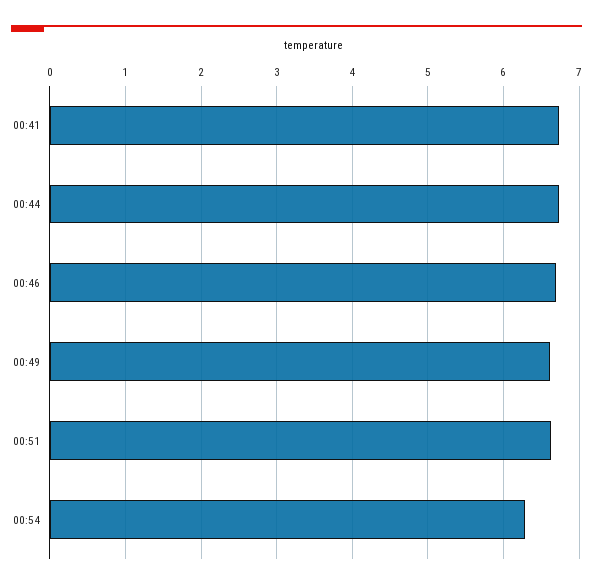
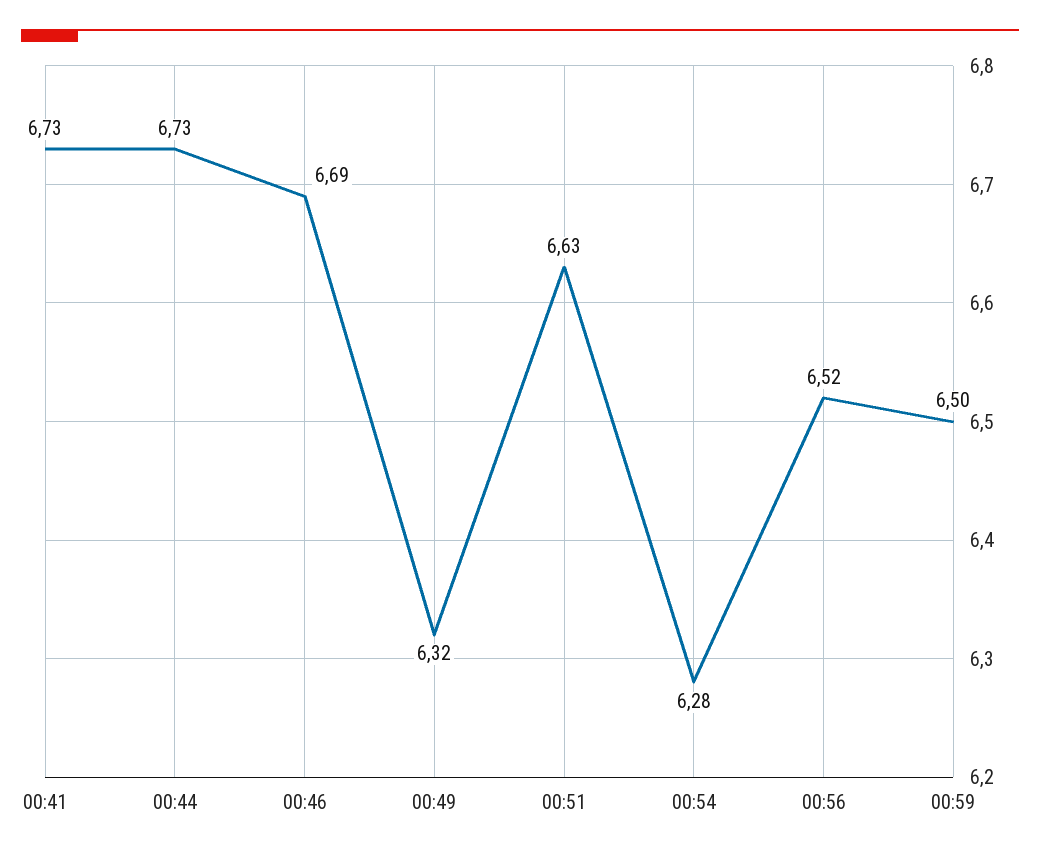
00:49: 6.6 -> 6.32
00:56: none -> 6.52
00:59: none -> 6.5

